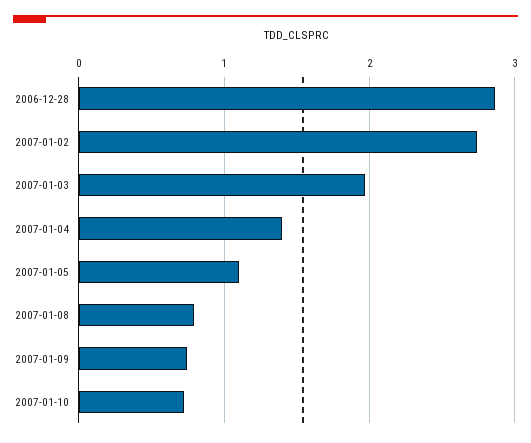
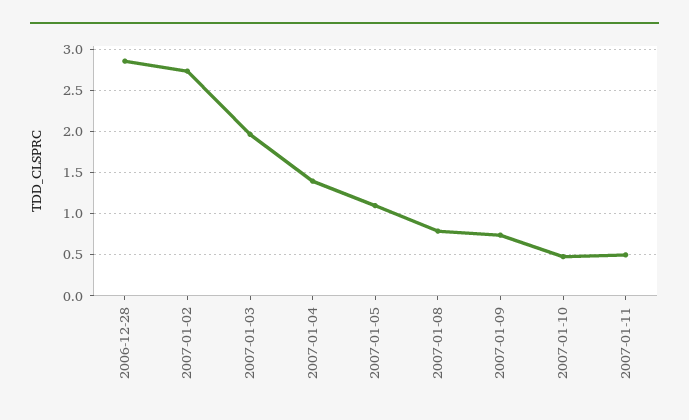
2007-01-10: 0.7 -> 0.5
2007-01-11: none -> 0.5

